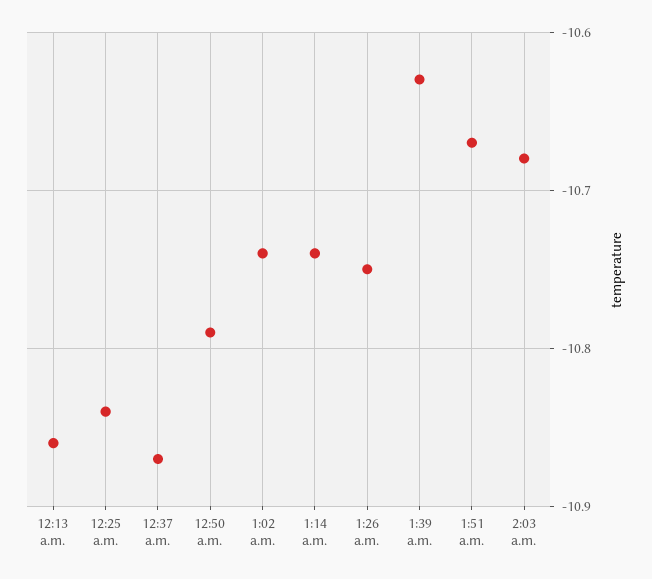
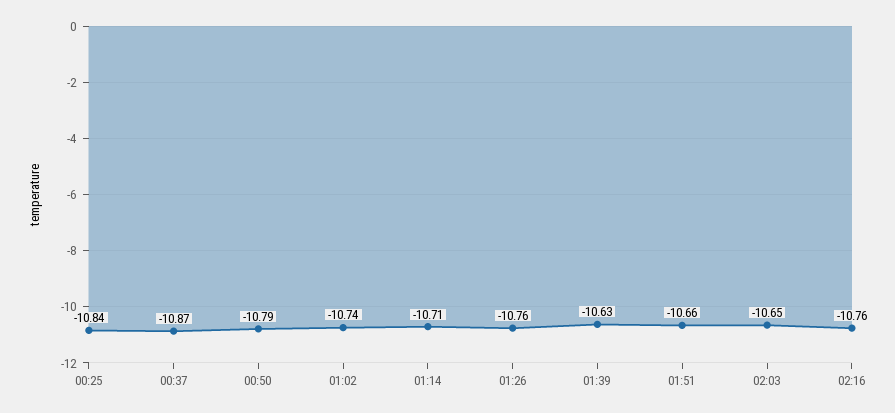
12:13 a.m.: -10.86 -> none
1:14 a.m.: -10.74 -> -10.71
1:26 a.m.: -10.75 -> -10.76
1:51 a.m.: -10.67 -> -10.66
2:03 a.m.: -10.68 -> -10.65
02:16: none -> -10.76

